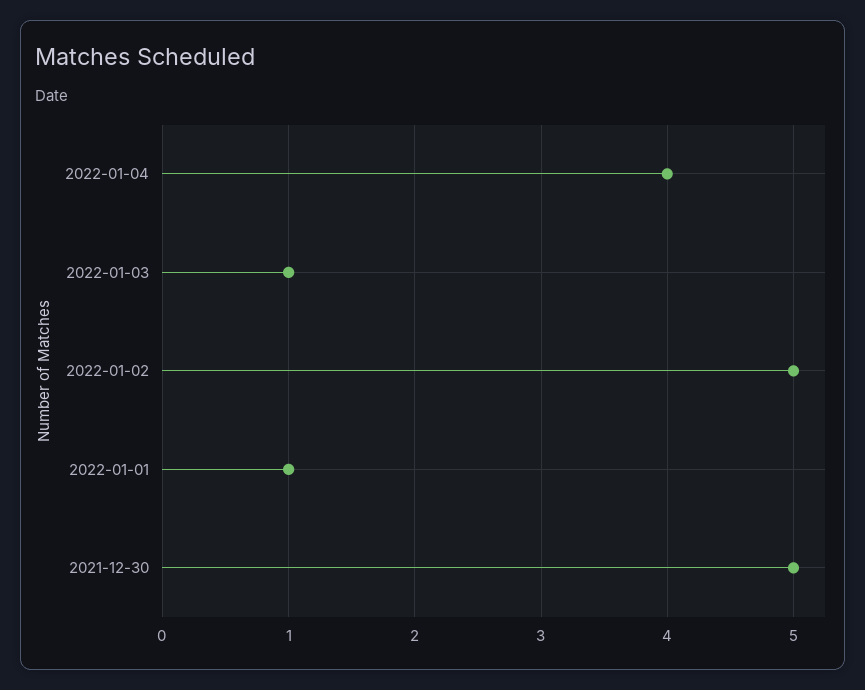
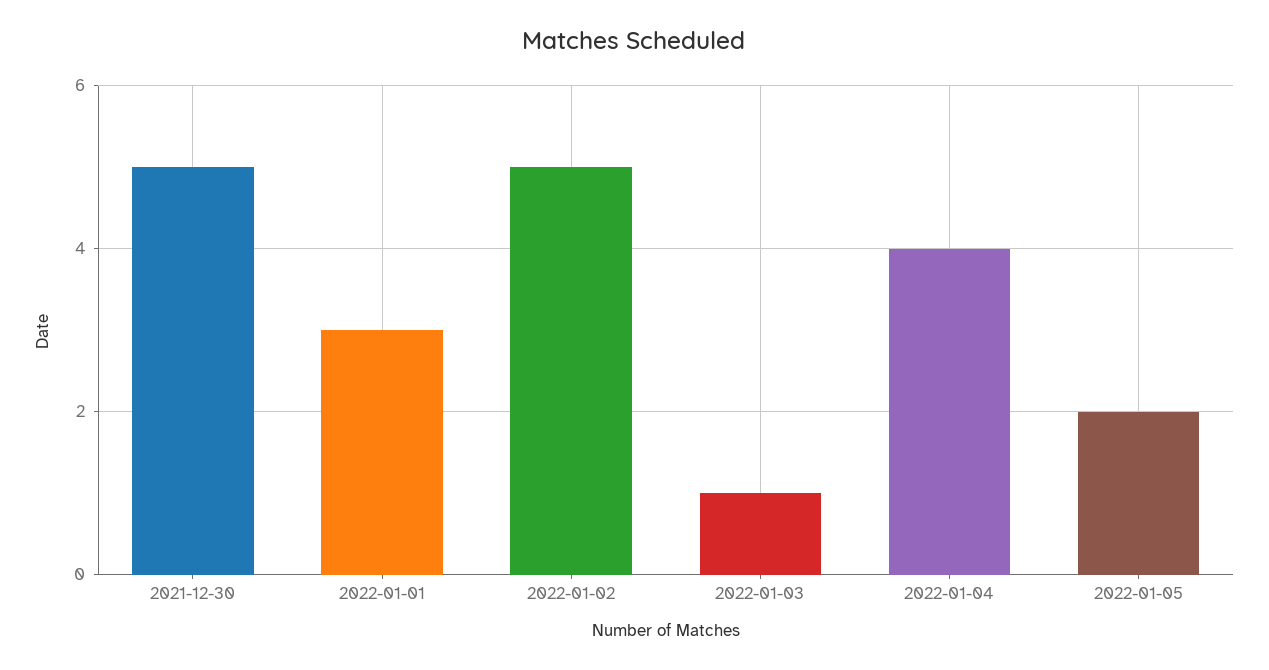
2022-01-01: 1 -> 3
2022-01-05: none -> 2

